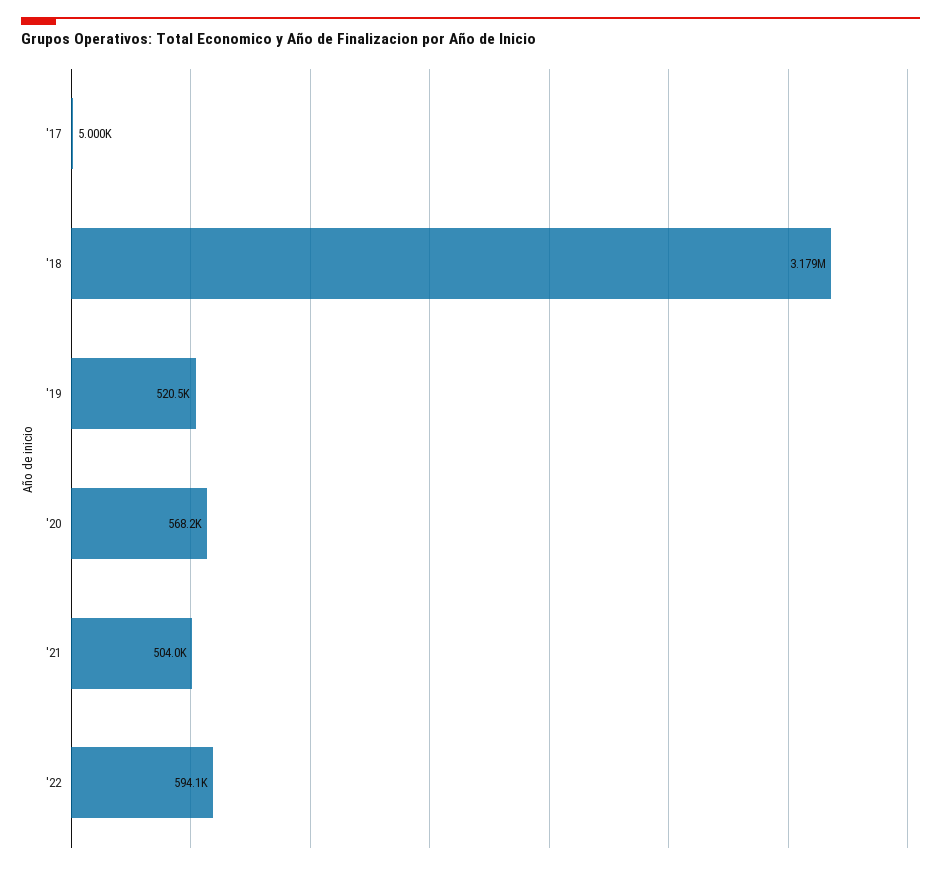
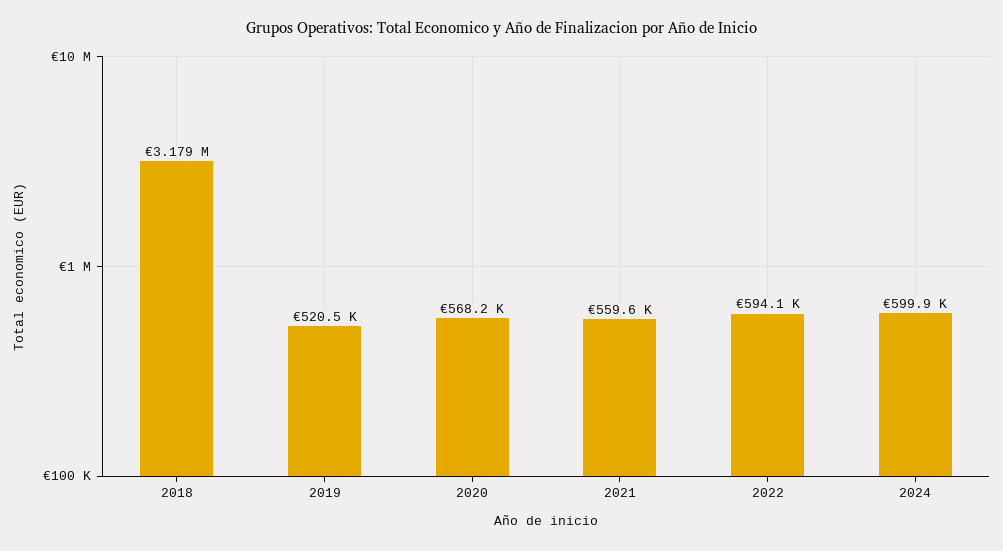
'17: 5000 -> none
'21: 504000 -> 559600
2024: none -> 599900

